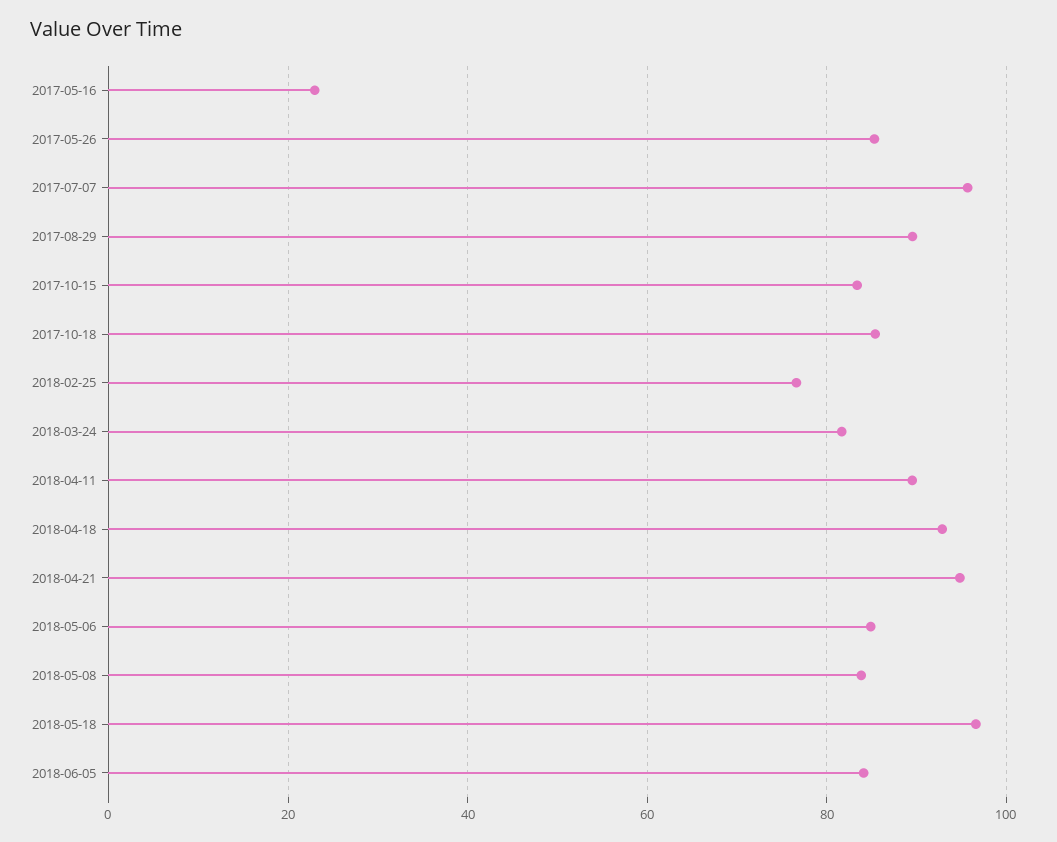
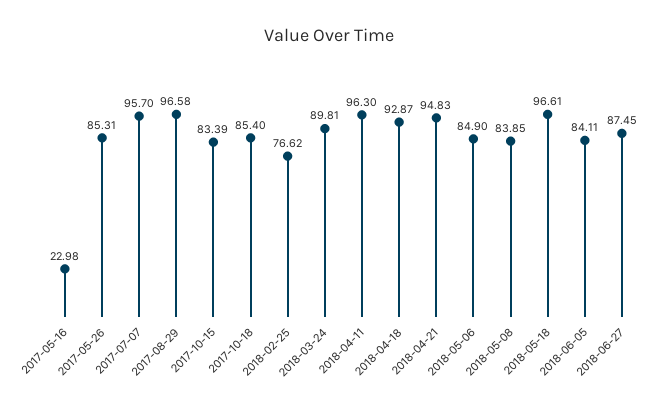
2017-08-29: 90 -> 96.58
2018-03-24: 82 -> 89.81
2018-04-11: 90 -> 96.3
2018-06-27: none -> 87.45

